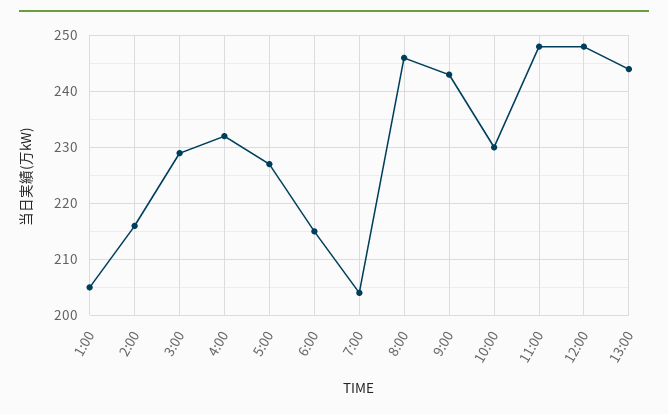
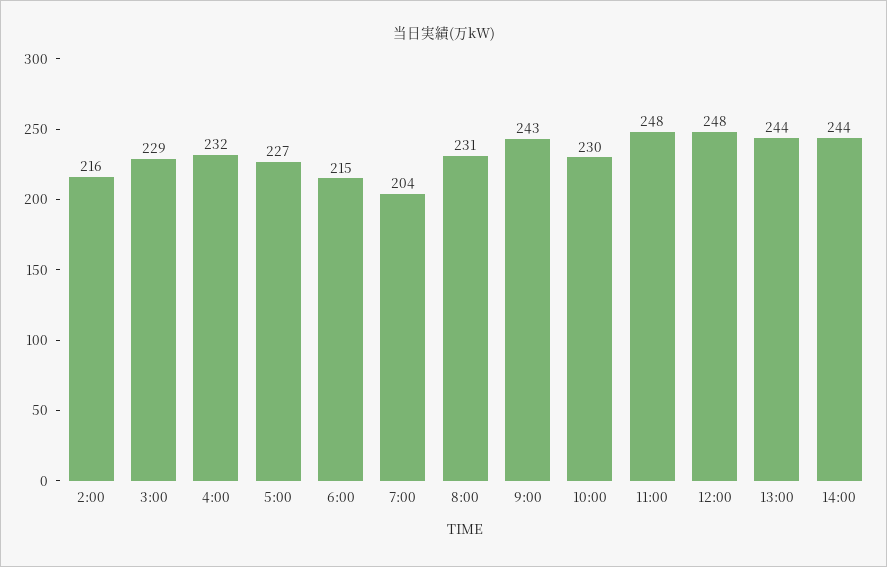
1:00: 205 -> none
8:00: 245 -> 231
14:00: none -> 244

